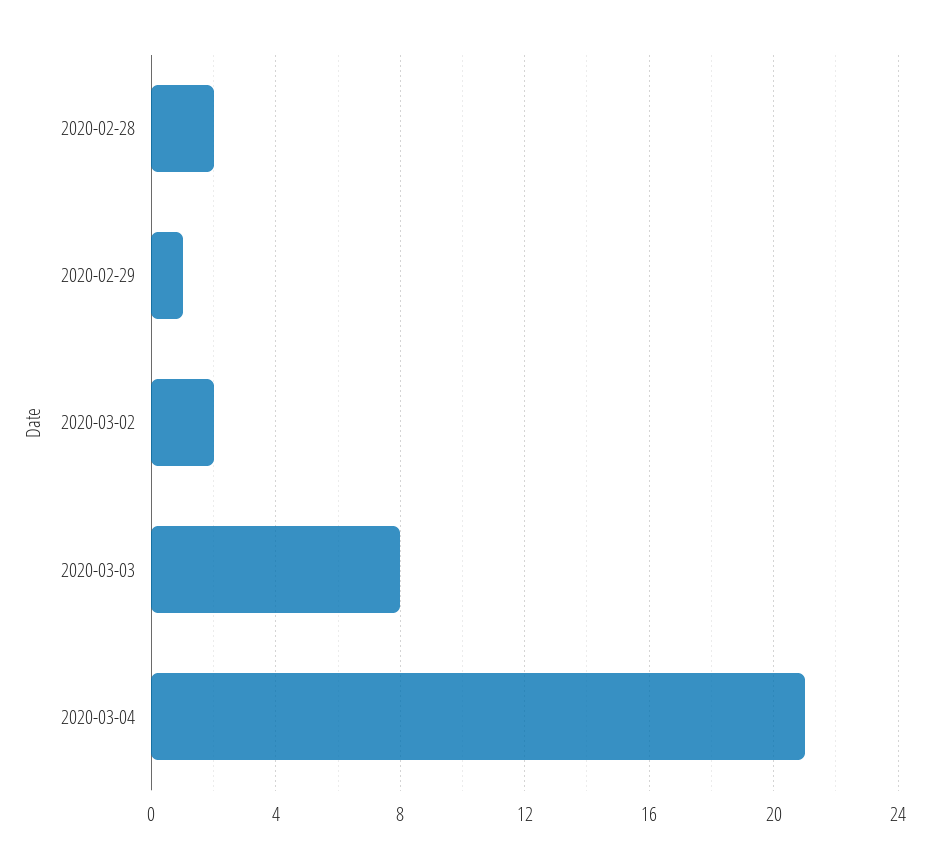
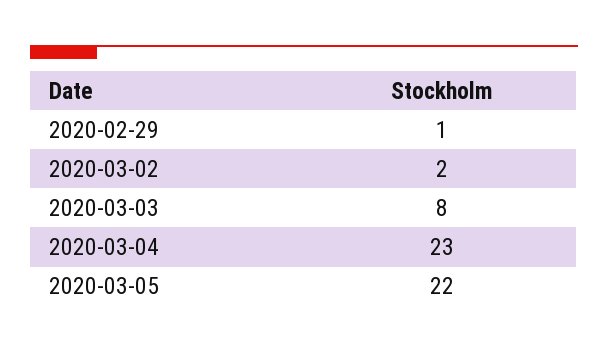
2020-02-28: 2 -> none
2020-03-04: 21 -> 23
2020-03-05: none -> 22

